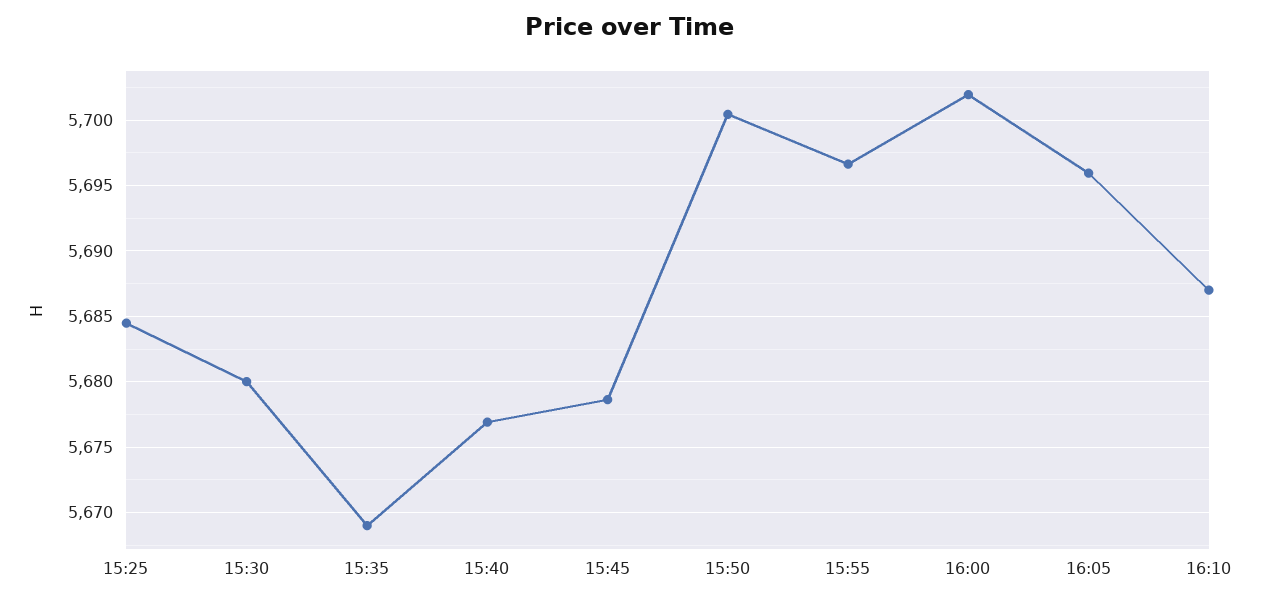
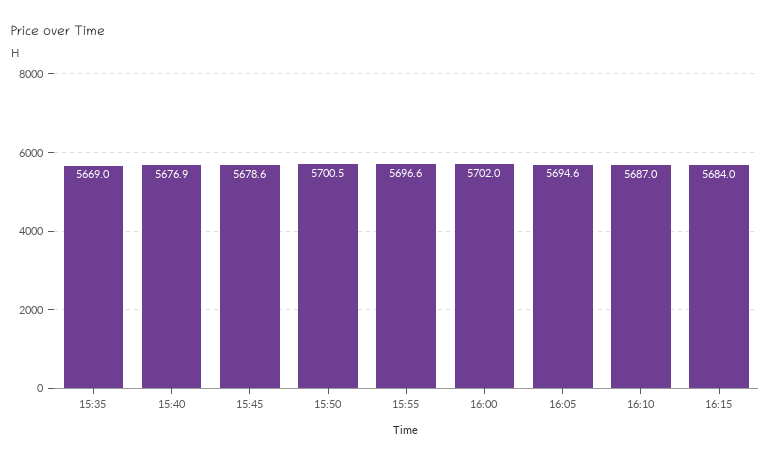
15:25: 5684.5 -> none
15:30: 5680 -> none
16:05: 5696 -> 5694.6
16:15: none -> 5684

